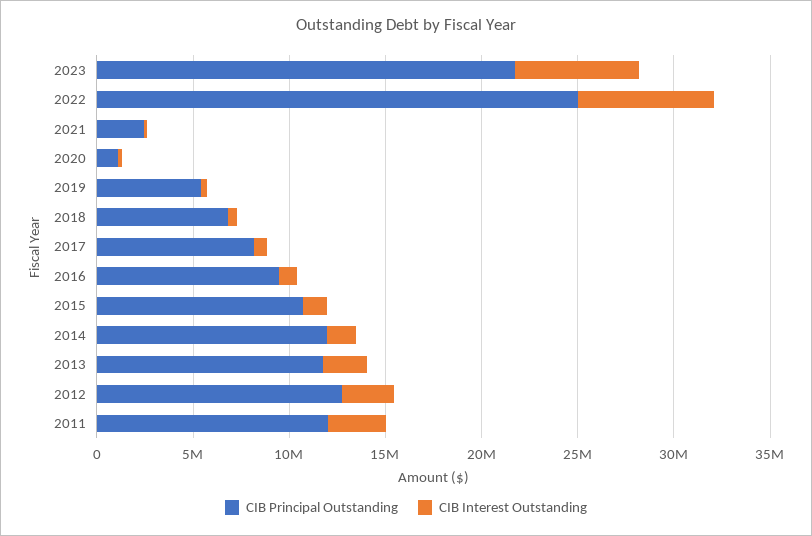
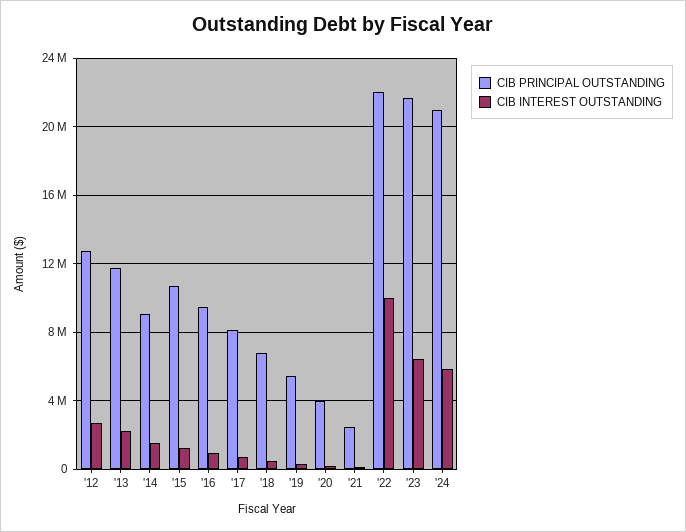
CIB Principal Outstanding, 2022: 25000000 -> 22000000
CIB Interest Outstanding, 2022: 7000000 -> 10000000
CIB Principal Outstanding, 2020: 1000000 -> 4000000
CIB Principal Outstanding, 2014: 12000000 -> 9000000
CIB Principal Outstanding, 2011: 12000000 -> none
CIB Interest Outstanding, 2011: 3000000 -> none
CIB Principal Outstanding, '24: none -> 21000000
CIB Interest Outstanding, '24: none -> 6000000

